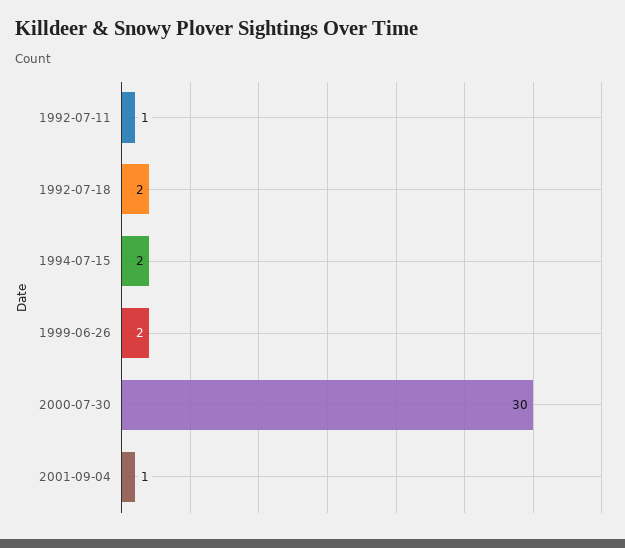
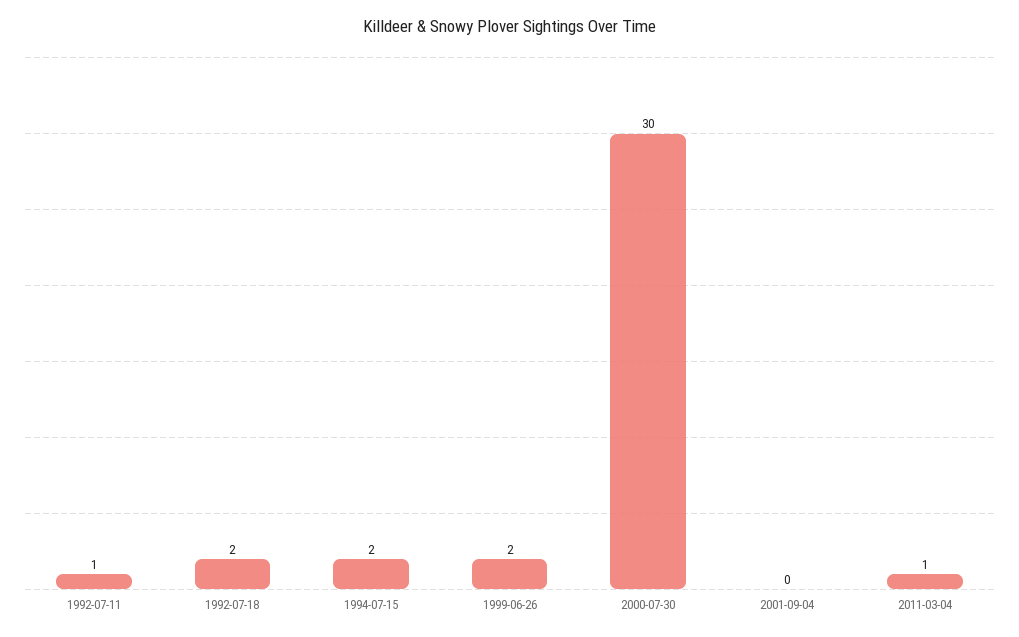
2001-09-04: 1 -> 0
2011-03-04: none -> 1

